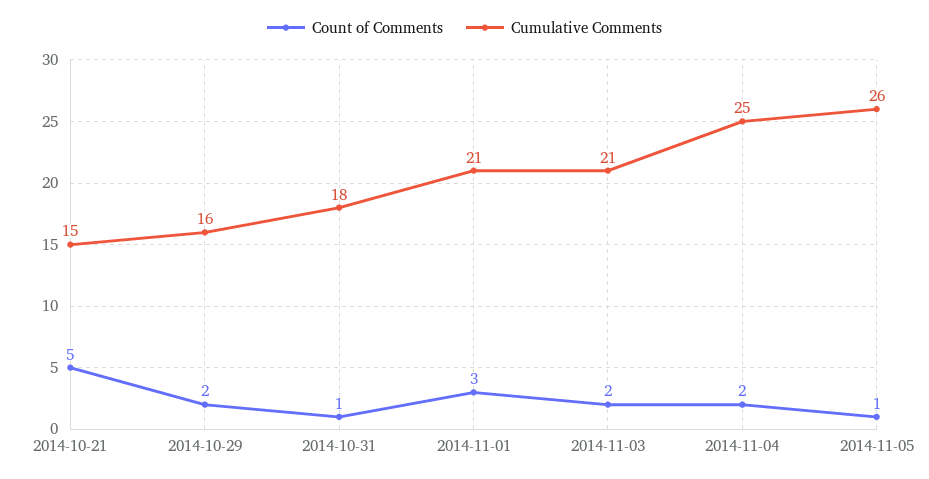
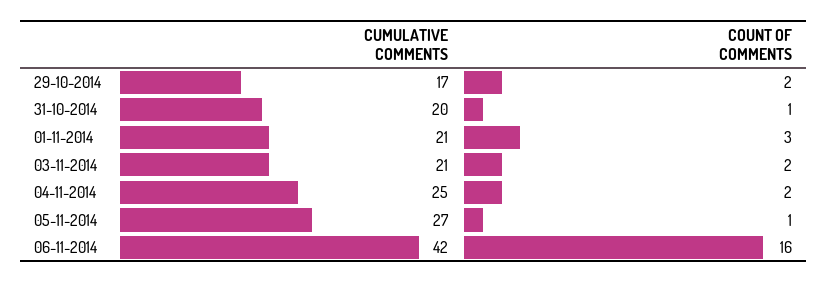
Count of Comments, 2014-10-21: 5 -> none
Cumulative Comments, 2014-10-21: 15 -> none
Cumulative Comments, 2014-10-29: 16 -> 17
Cumulative Comments, 2014-10-31: 18 -> 20
Cumulative Comments, 2014-11-05: 26 -> 27
Cumulative Comments, 06-11-2014: none -> 42
Count of Comments, 06-11-2014: none -> 16

